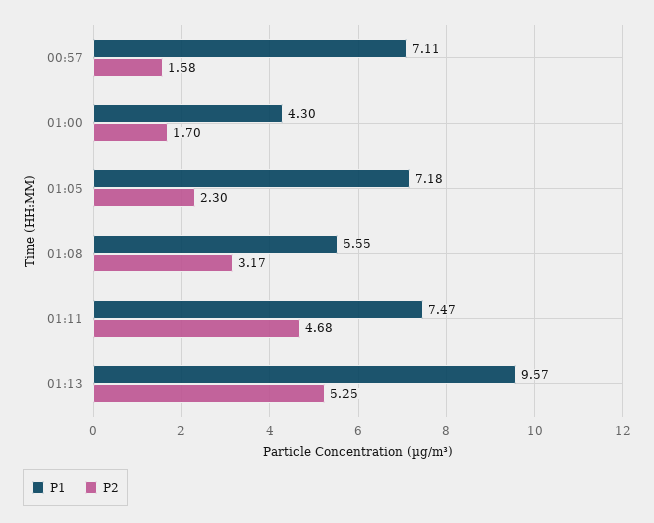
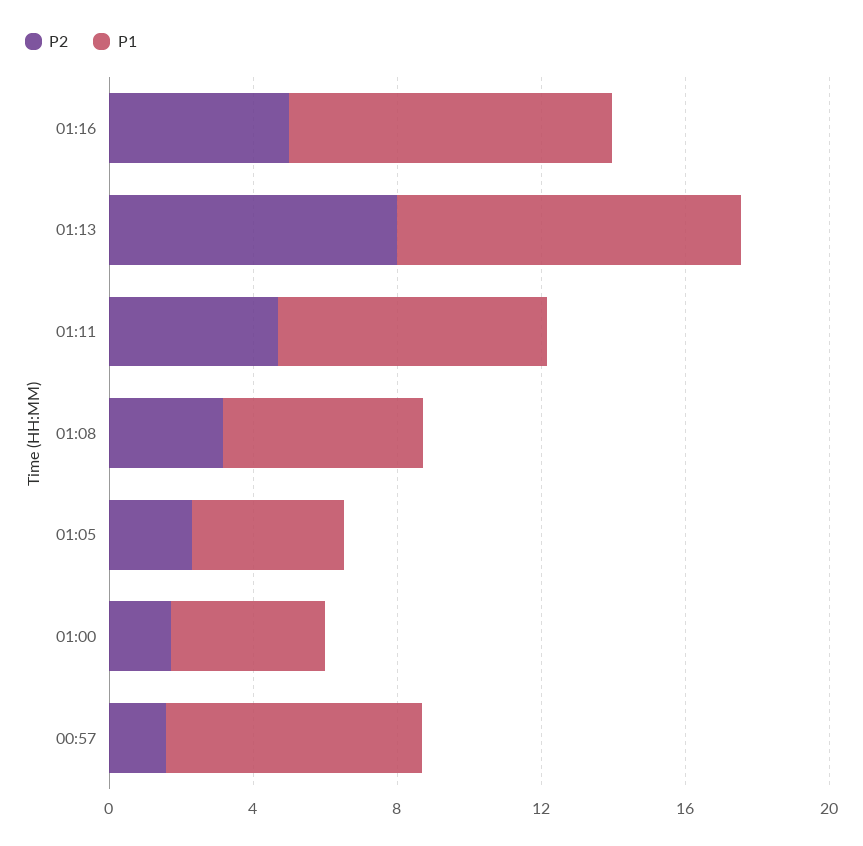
P1, 01:05: 7.18 -> 4
P2, 01:13: 5.25 -> 8
P2, 01:16: none -> 5
P1, 01:16: none -> 9

